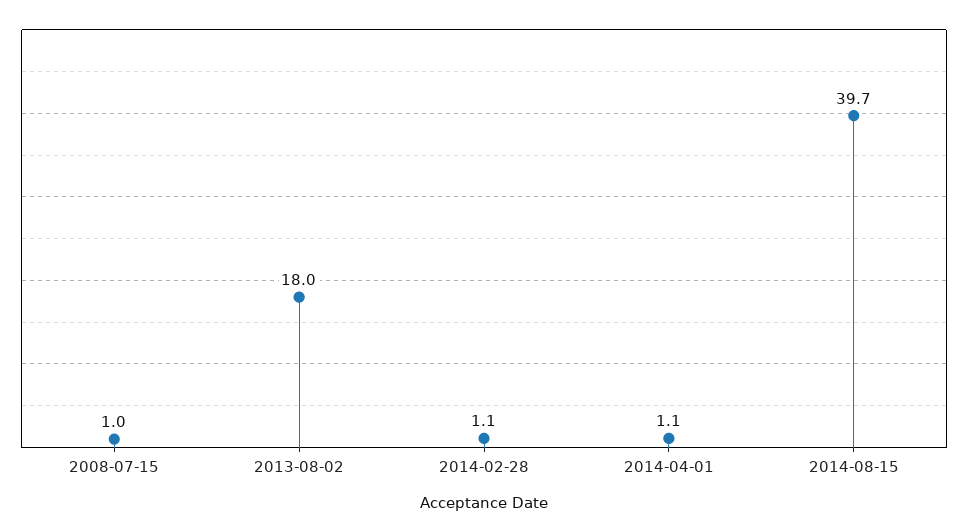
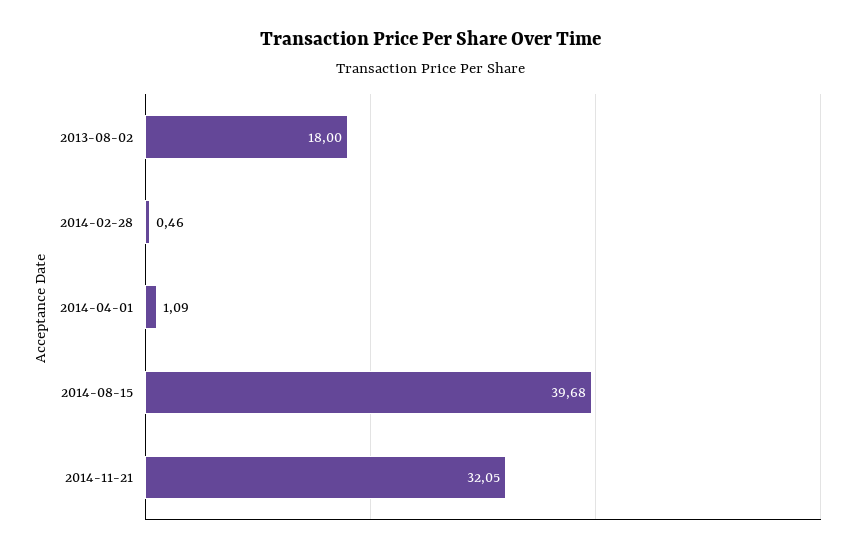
2008-07-15: 1 -> none
2014-02-28: 1.1 -> 0.46
2014-11-21: none -> 32.05

